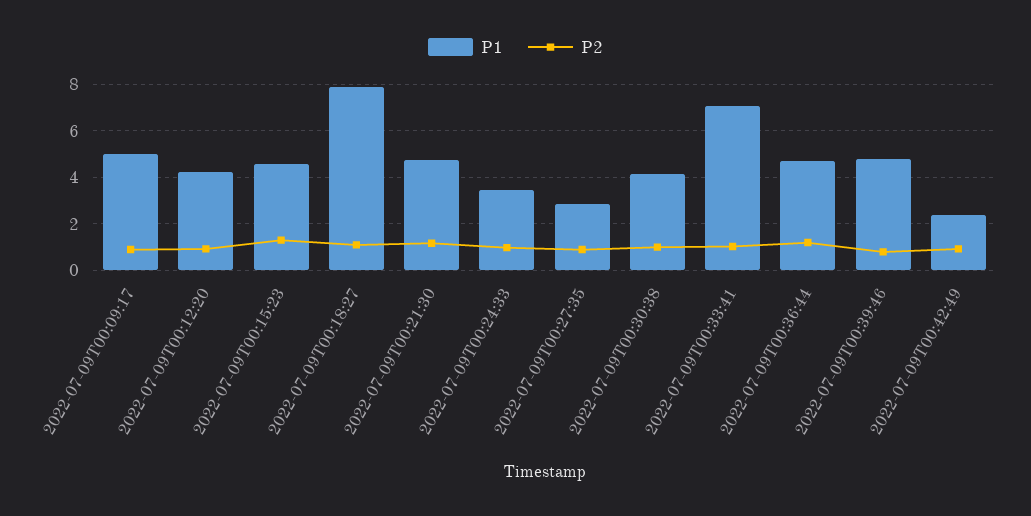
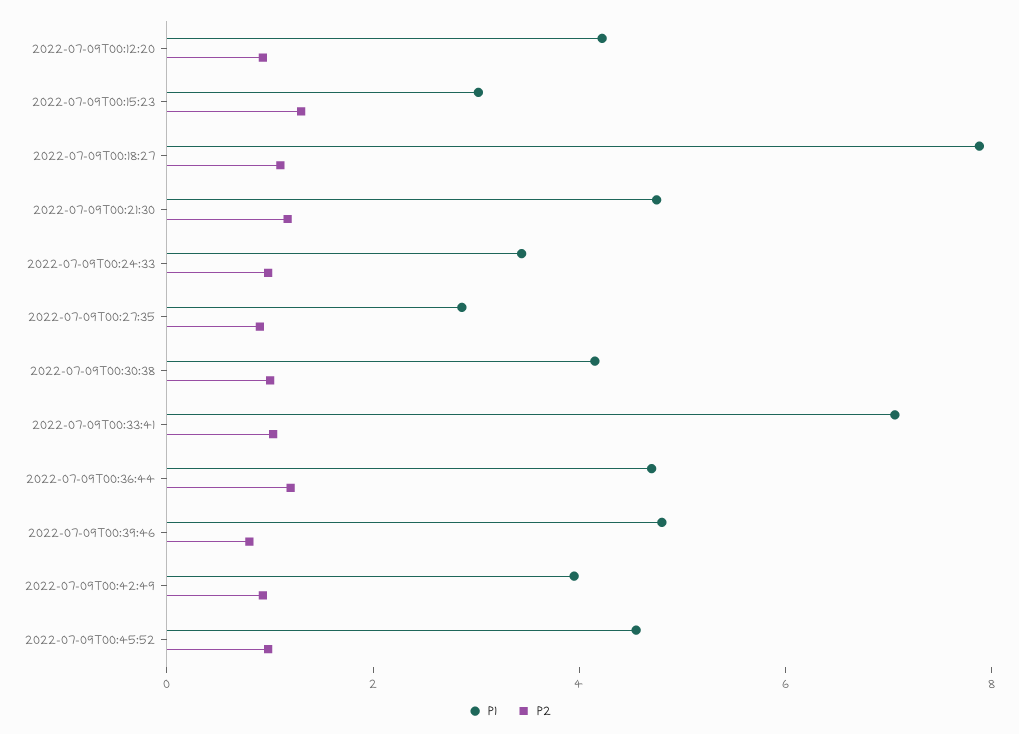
P1, 2022-07-09T00:09:17: 5 -> none
P2, 2022-07-09T00:09:17: 1 -> none
P1, 2022-07-09T00:15:23: 4.5 -> 3
P1, 2022-07-09T00:42:49: 2.5 -> 4
P1, 2022-07-09T00:45:52: none -> 4.5
P2, 2022-07-09T00:45:52: none -> 1

